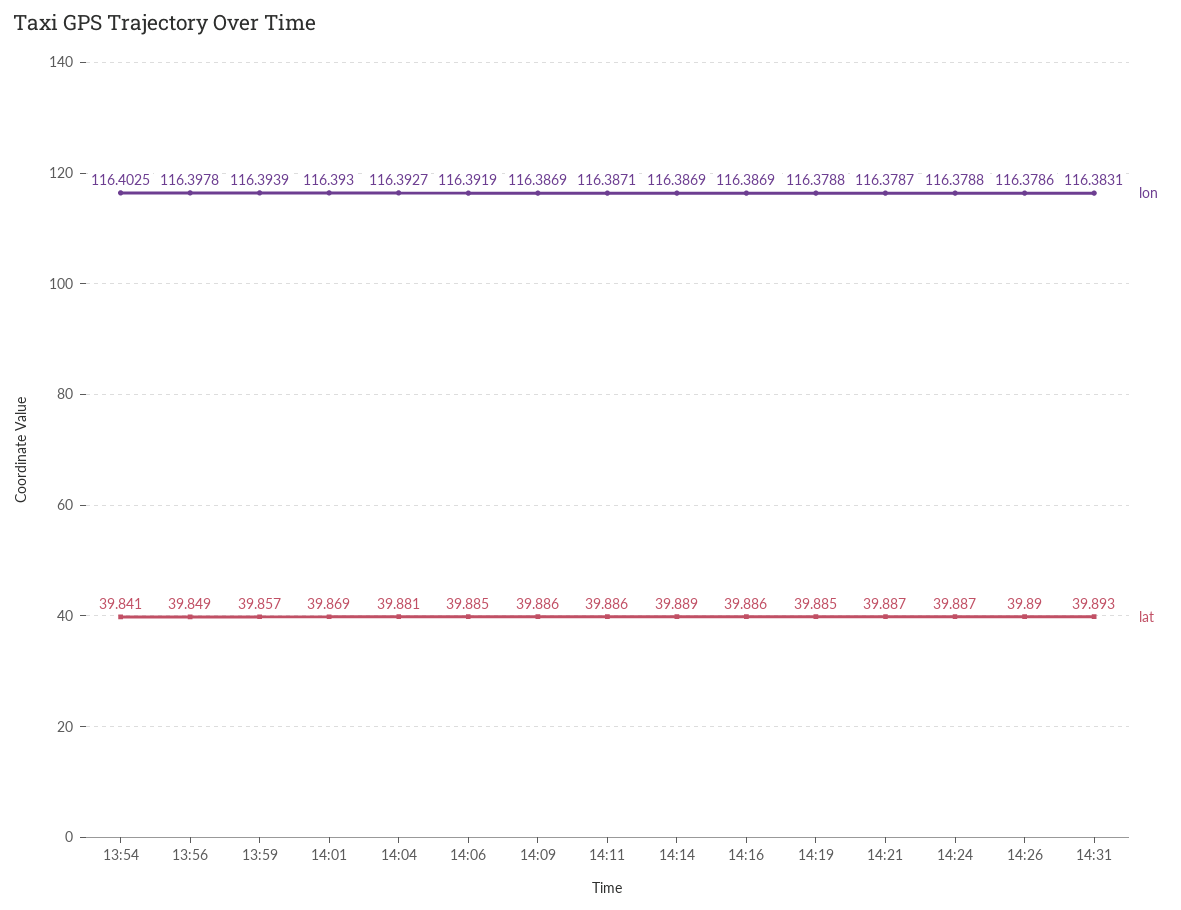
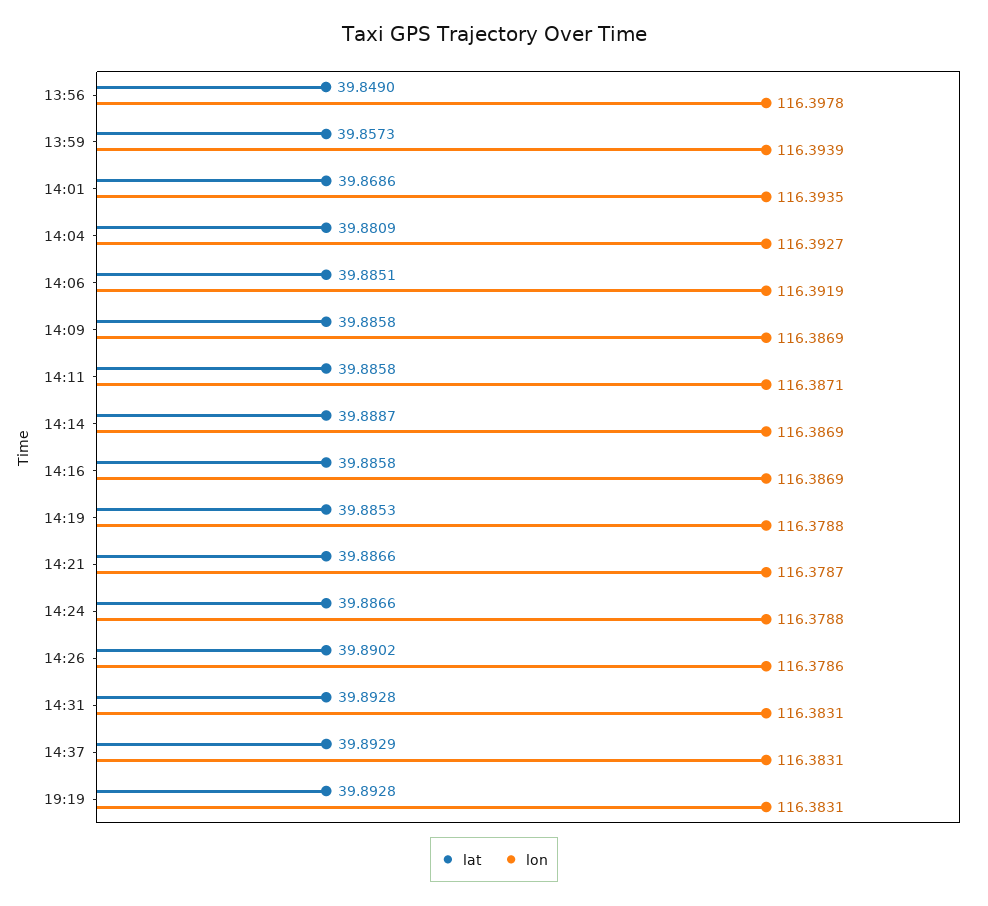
lon, 13:54: 116.4025 -> none
lat, 13:54: 39.841 -> none
lon, 14:01: 116.393 -> 116.3935
lat, 14:37: none -> 39.8929
lon, 14:37: none -> 116.3831
lat, 19:19: none -> 39.8928
lon, 19:19: none -> 116.3831

